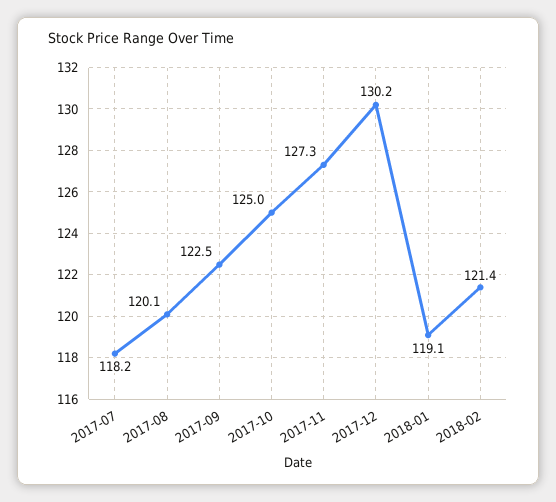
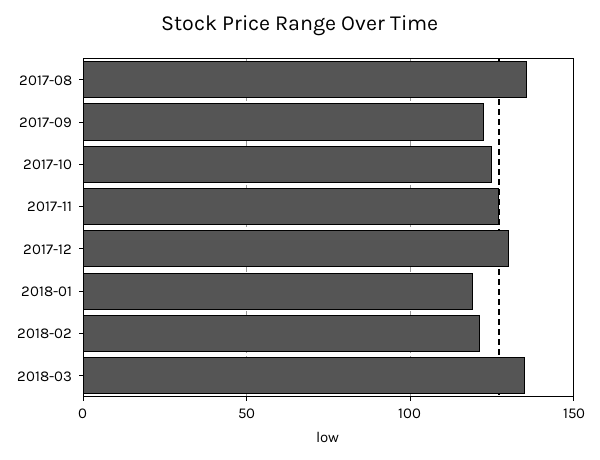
2017-07: 118.2 -> none
2017-08: 120.1 -> 135
2018-03: none -> 135

